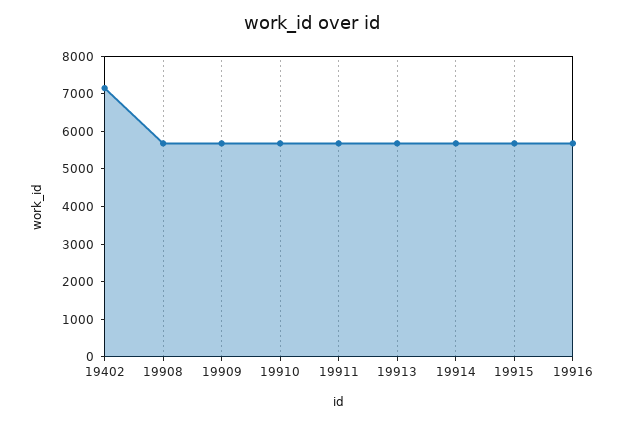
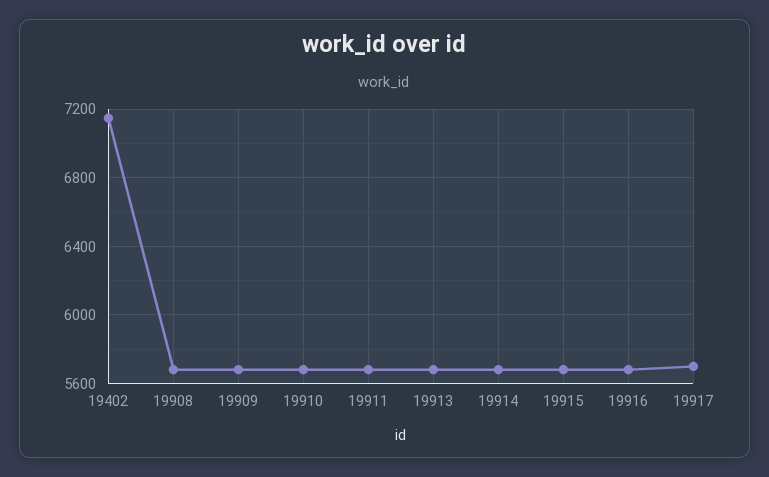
19917: none -> 5700

